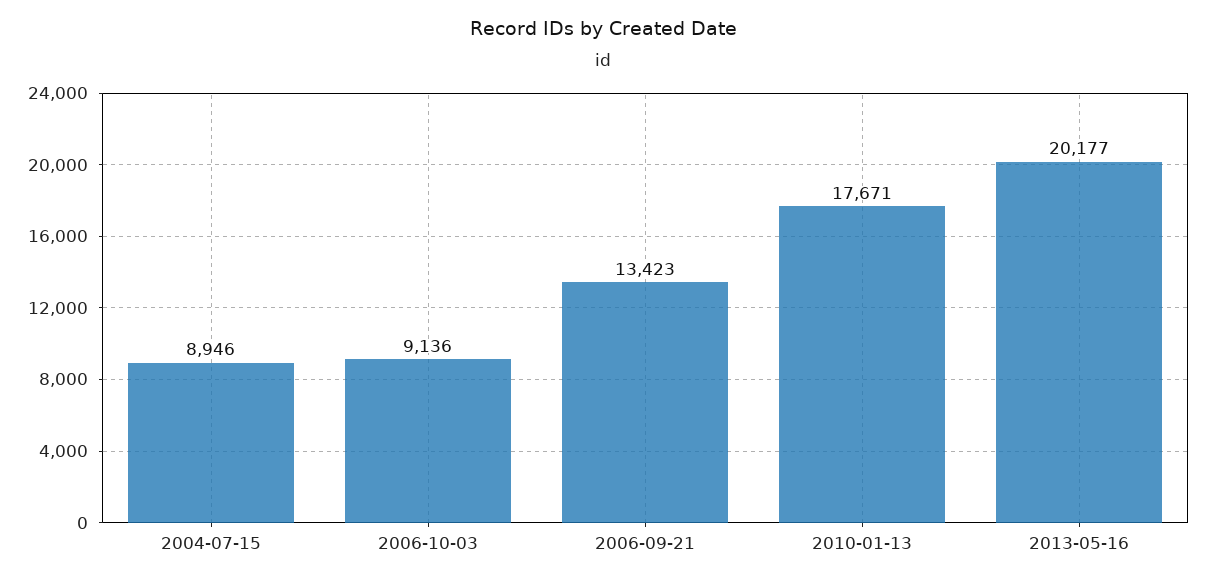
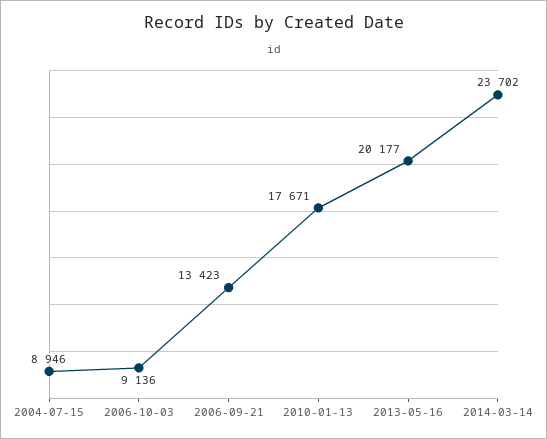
2014-03-14: none -> 23702

